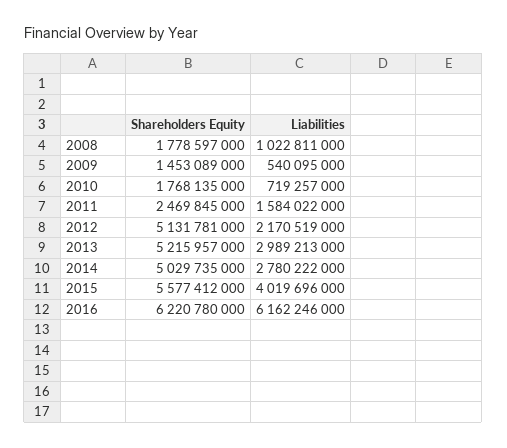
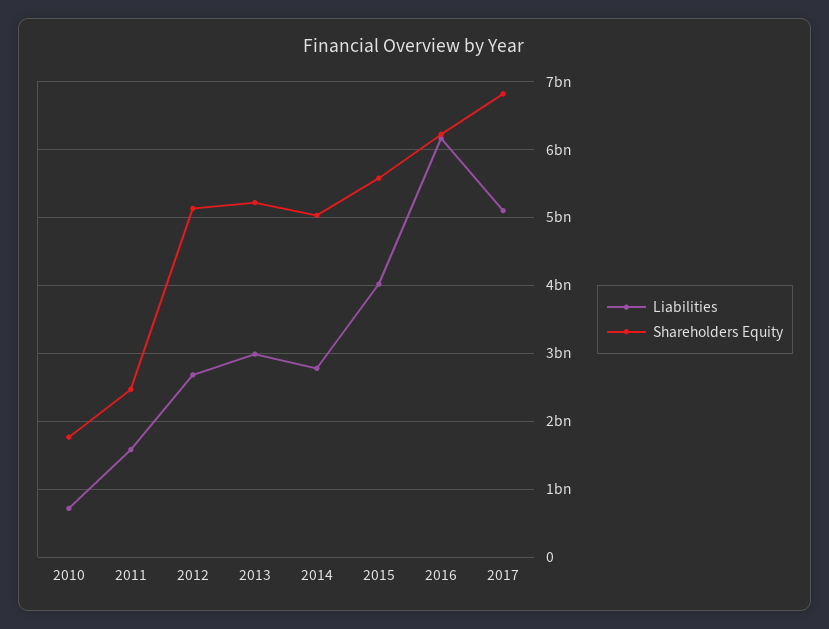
Shareholders Equity, 2008: 1778597000 -> none
Liabilities, 2008: 1022811000 -> none
Shareholders Equity, 2009: 1453089000 -> none
Liabilities, 2009: 540095000 -> none
Liabilities, 2012: 2170519000 -> 2700000000
Liabilities, 2017: none -> 5100000000
Shareholders Equity, 2017: none -> 6800000000

